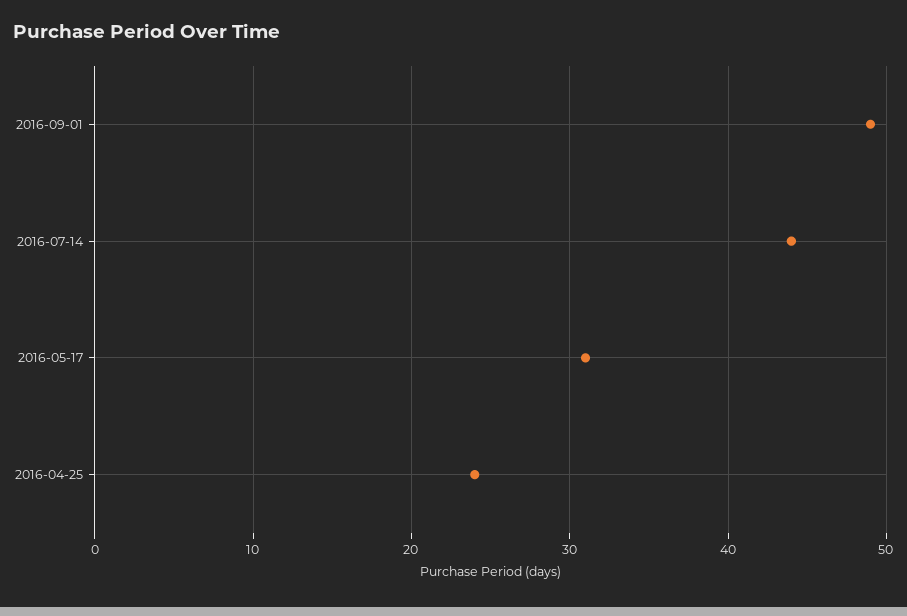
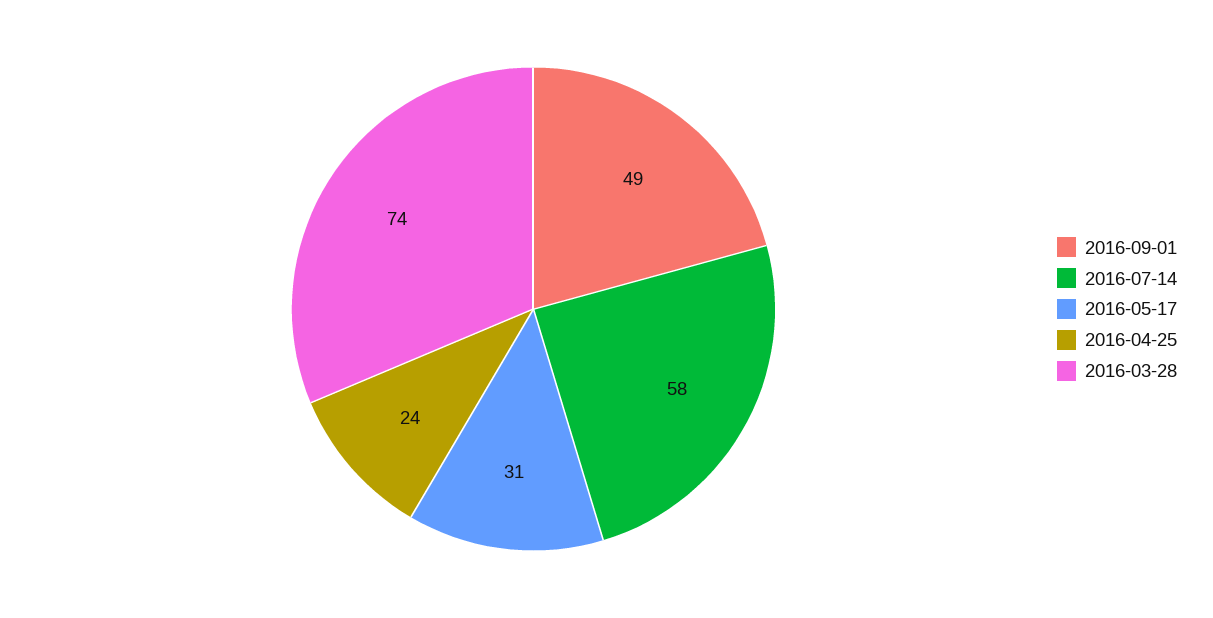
2016-07-14: 44 -> 58
2016-03-28: none -> 74

